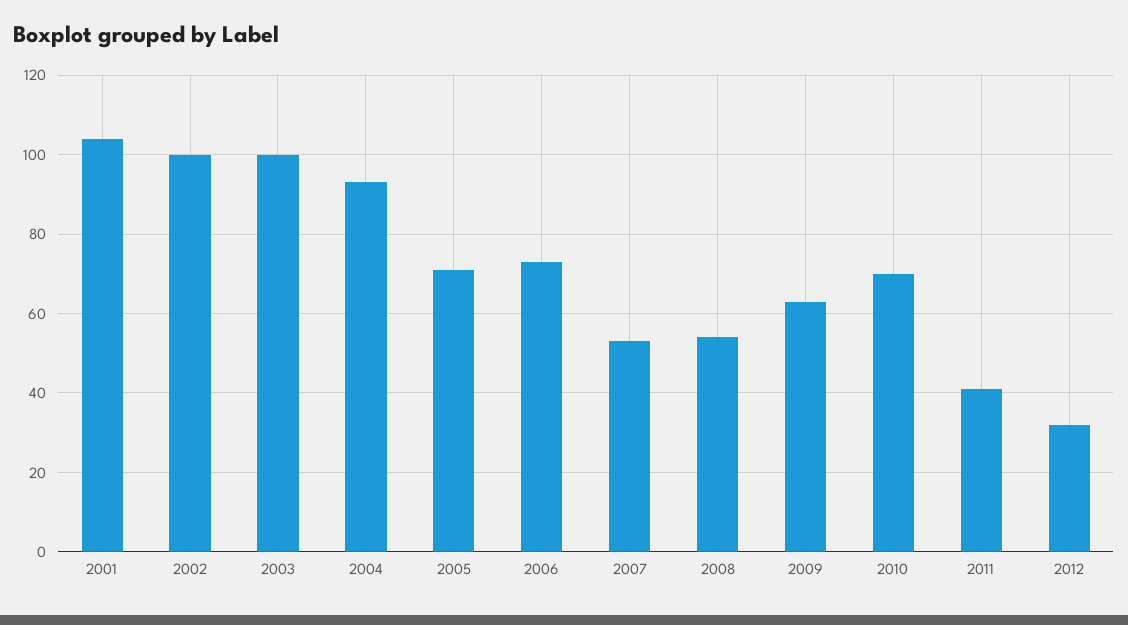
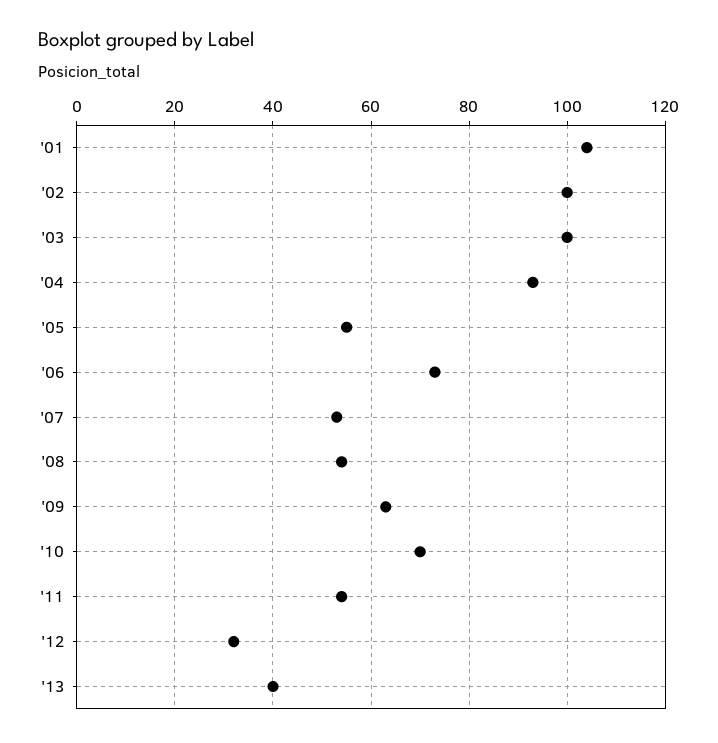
2005: 70 -> 55
2011: 40 -> 55
'13: none -> 40

